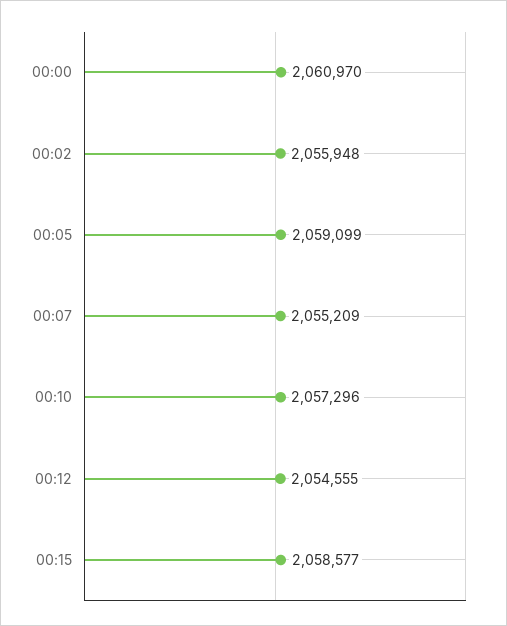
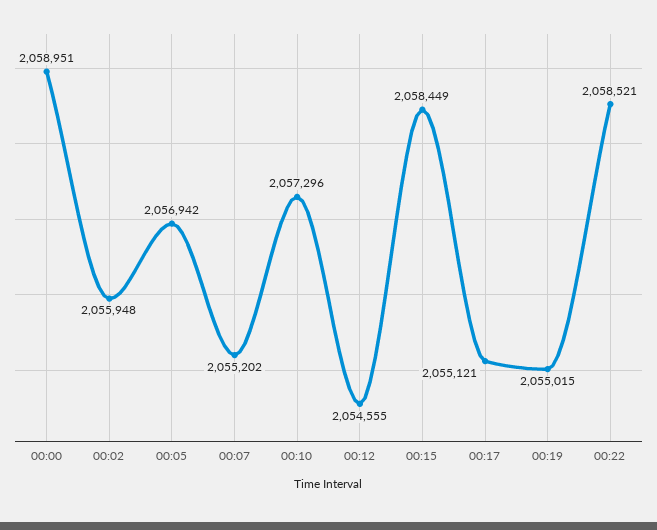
00:00: 2060970 -> 2058951
00:05: 2059099 -> 2056942
00:07: 2055209 -> 2055202
00:15: 2058577 -> 2058449
00:17: none -> 2055121
00:19: none -> 2055015
00:22: none -> 2058521

